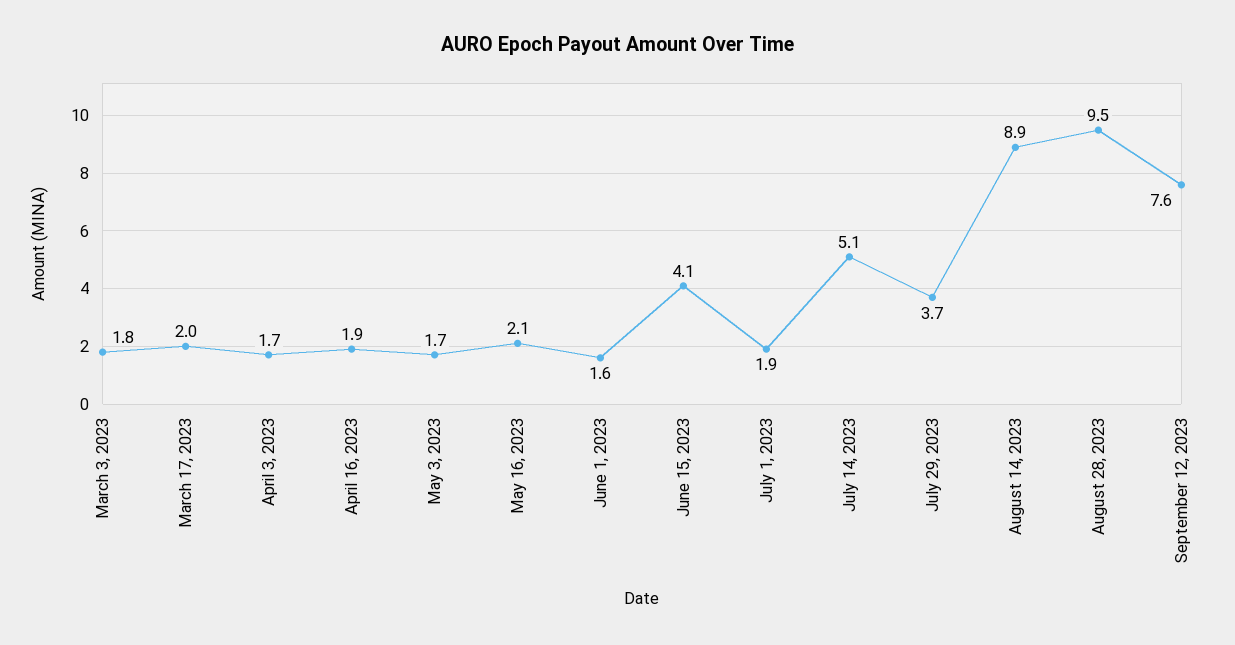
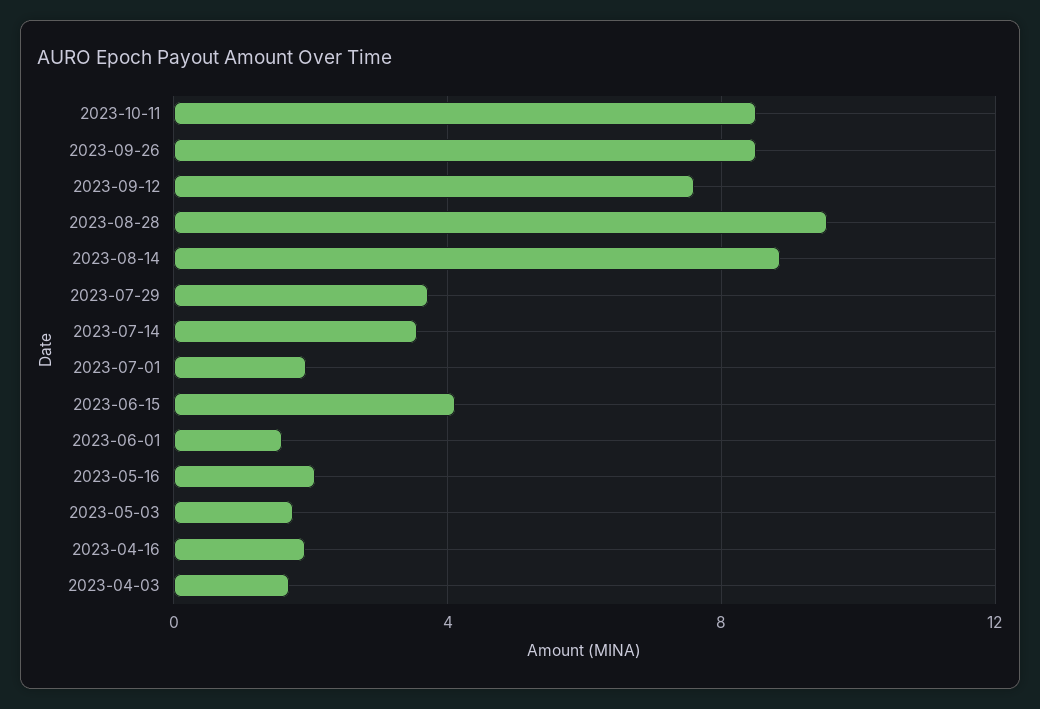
March 3, 2023: 1.8 -> none
March 17, 2023: 2 -> none
July 14, 2023: 5.1 -> 3.5
2023-10-11: none -> 8.5
2023-09-26: none -> 8.5

